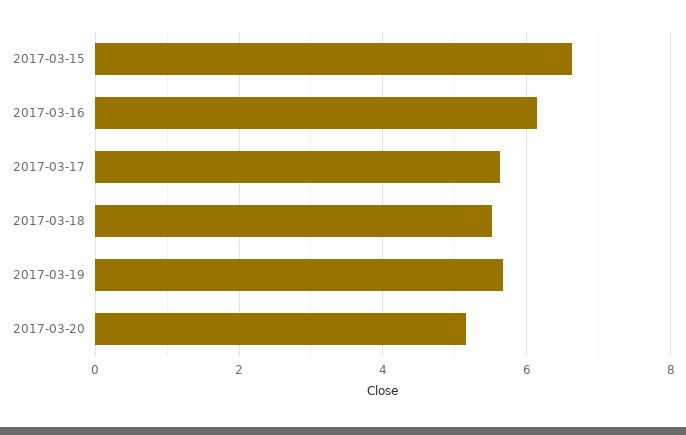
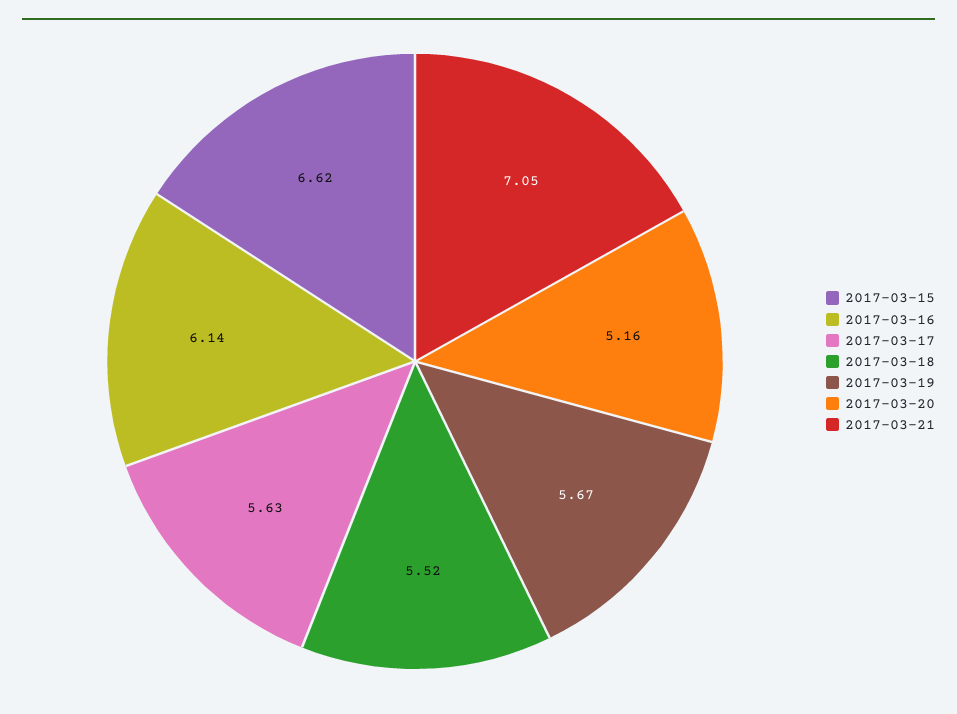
2017-03-21: none -> 7.05

